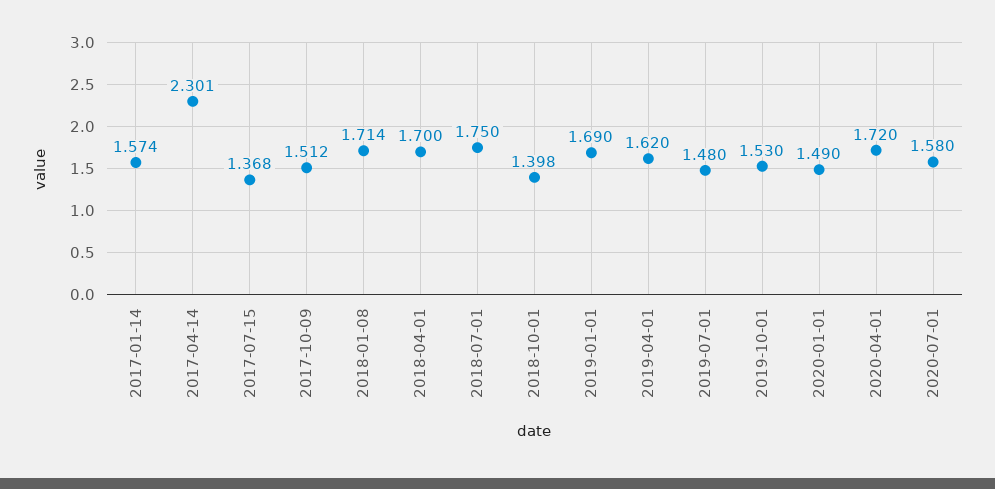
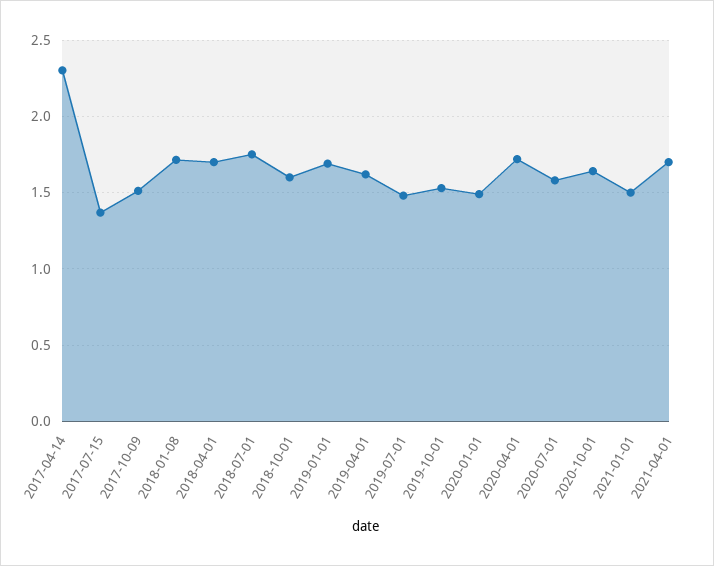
2017-01-14: 1.574 -> none
2018-10-01: 1.398 -> 1.6
2020-10-01: none -> 1.65
2021-01-01: none -> 1.5
2021-04-01: none -> 1.7

